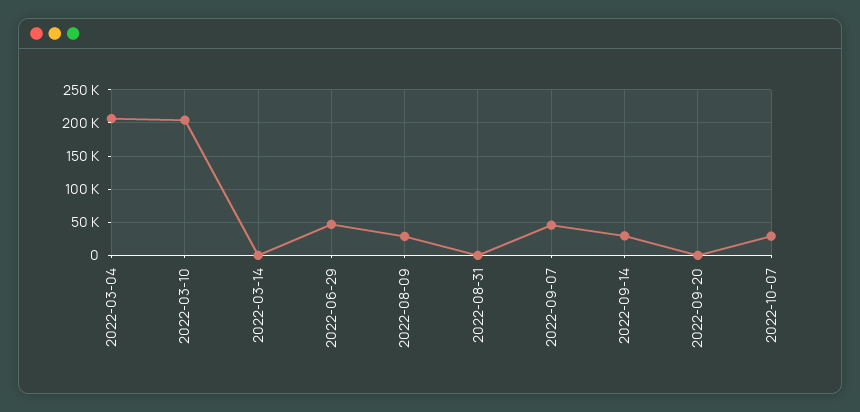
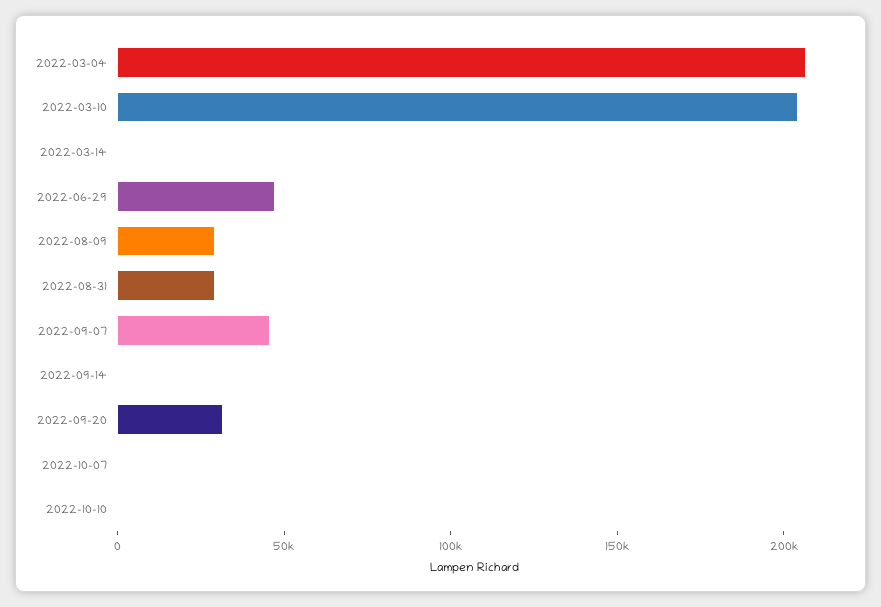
2022-08-31: 0 -> 30000
2022-09-14: 30000 -> 0
2022-09-20: 0 -> 30000
2022-10-07: 30000 -> 0
2022-10-10: none -> 0

